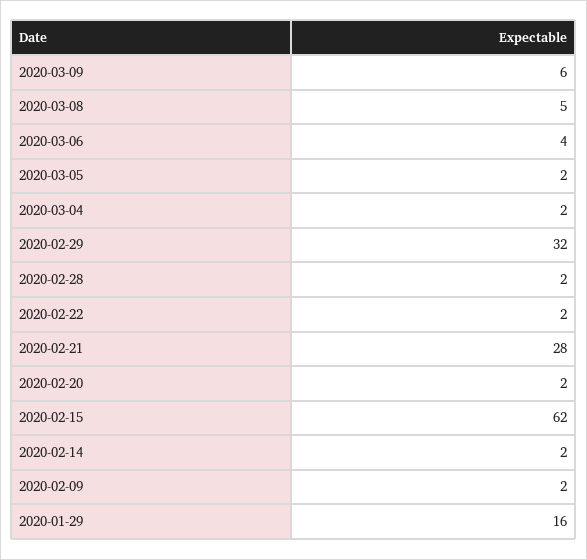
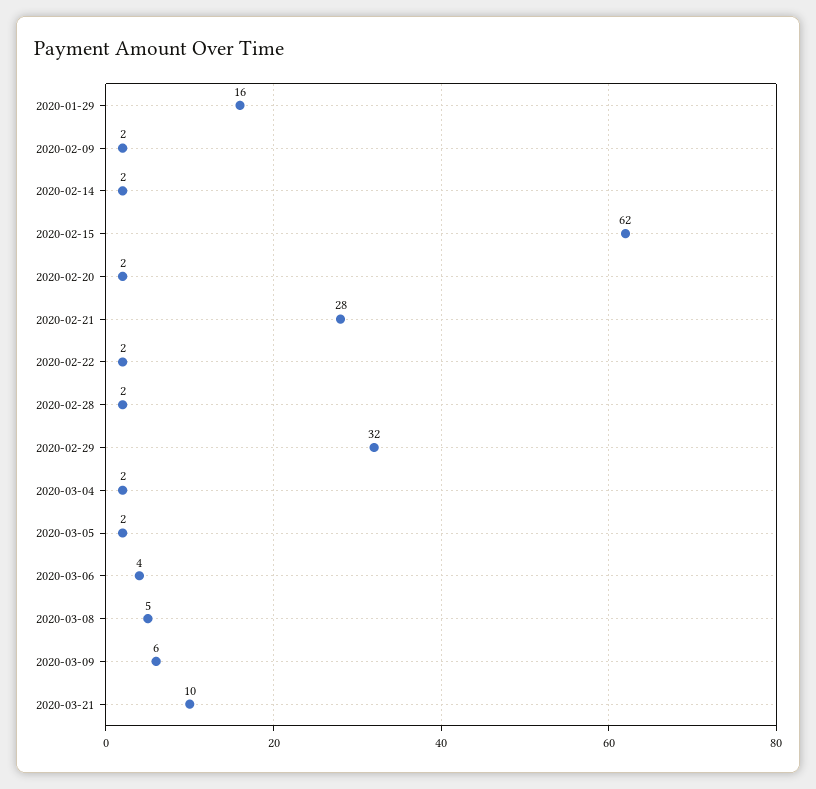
2020-03-21: none -> 10

